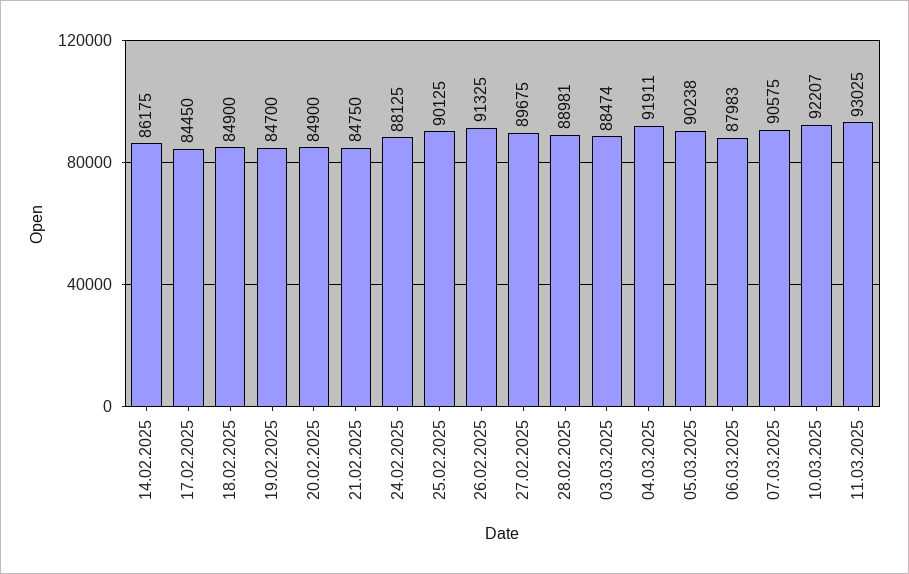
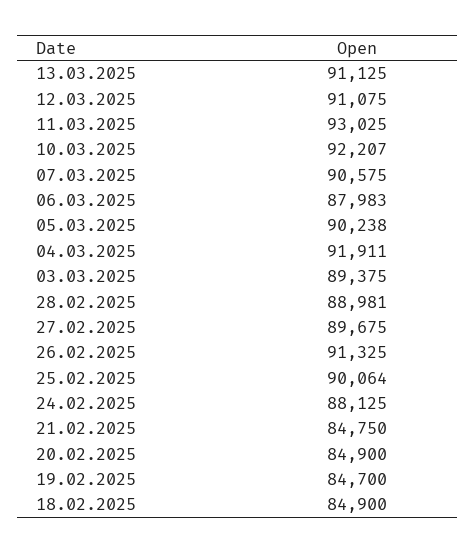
14.02.2025: 86175 -> none
17.02.2025: 84450 -> none
25.02.2025: 90125 -> 90064
03.03.2025: 88474 -> 89375
13.03.2025: none -> 91125
12.03.2025: none -> 91075

